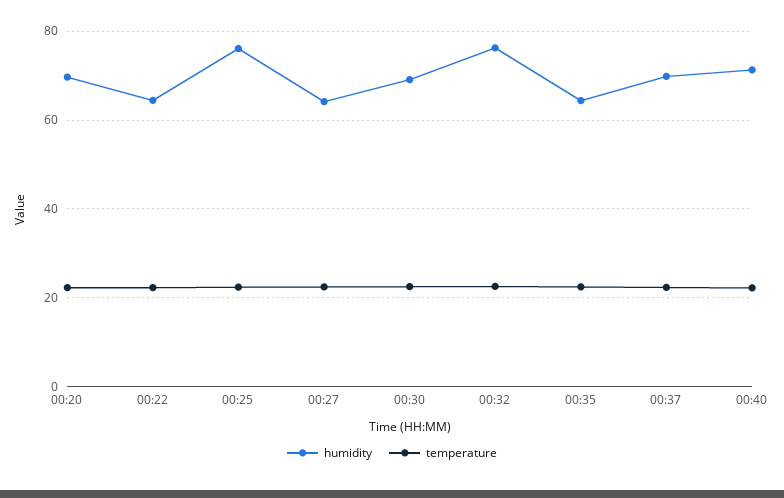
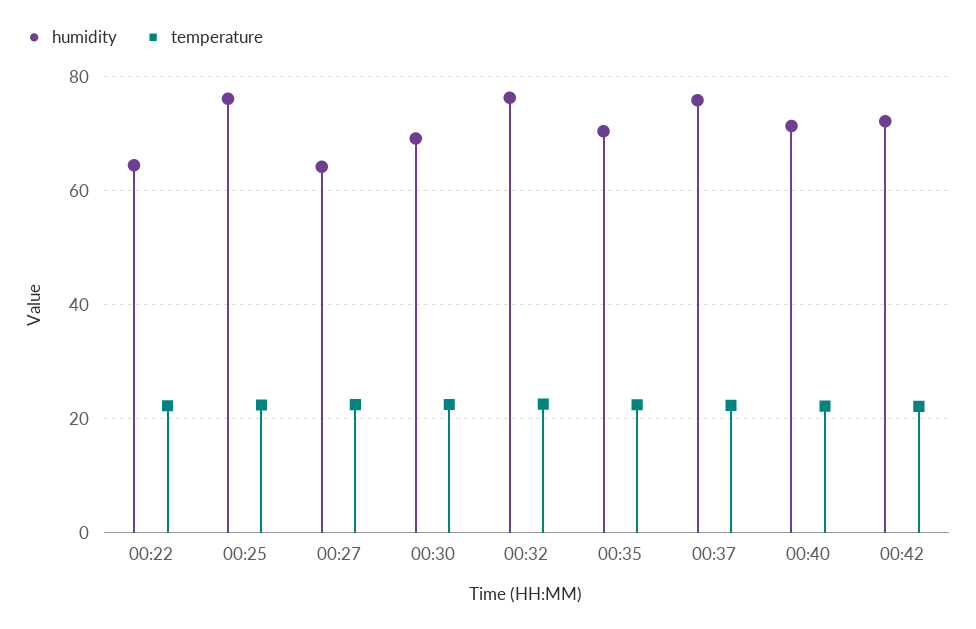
humidity, 00:20: 70 -> none
temperature, 00:20: 22 -> none
humidity, 00:35: 64 -> 70
humidity, 00:37: 70 -> 76
humidity, 00:42: none -> 72
temperature, 00:42: none -> 22

